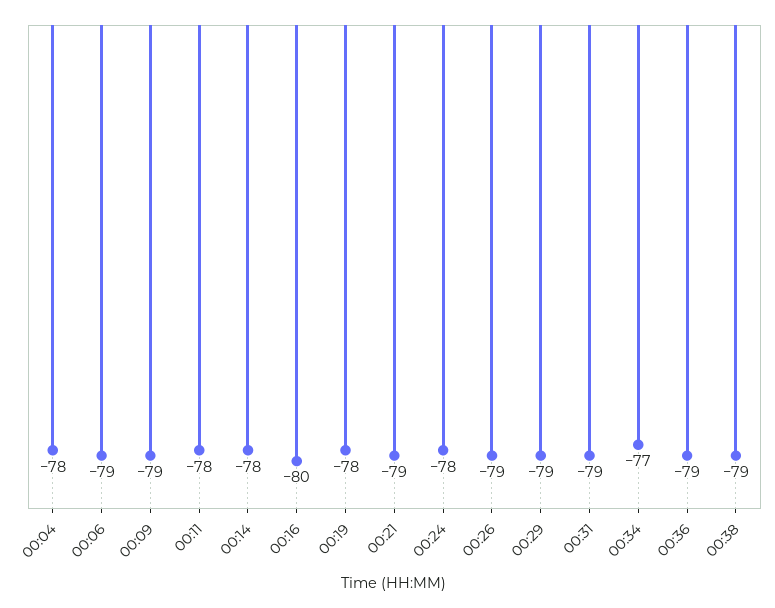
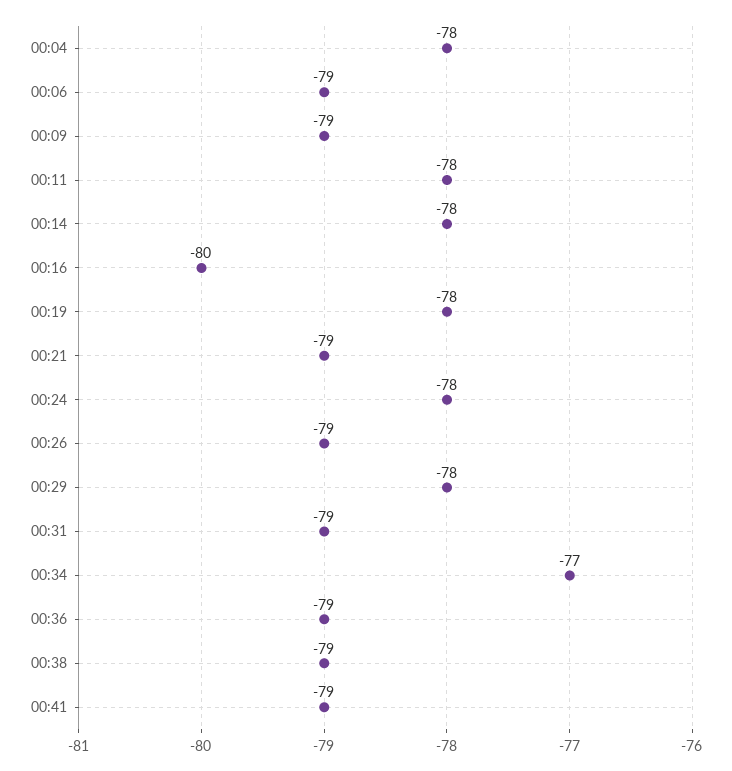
00:29: -79 -> -78
00:41: none -> -79

